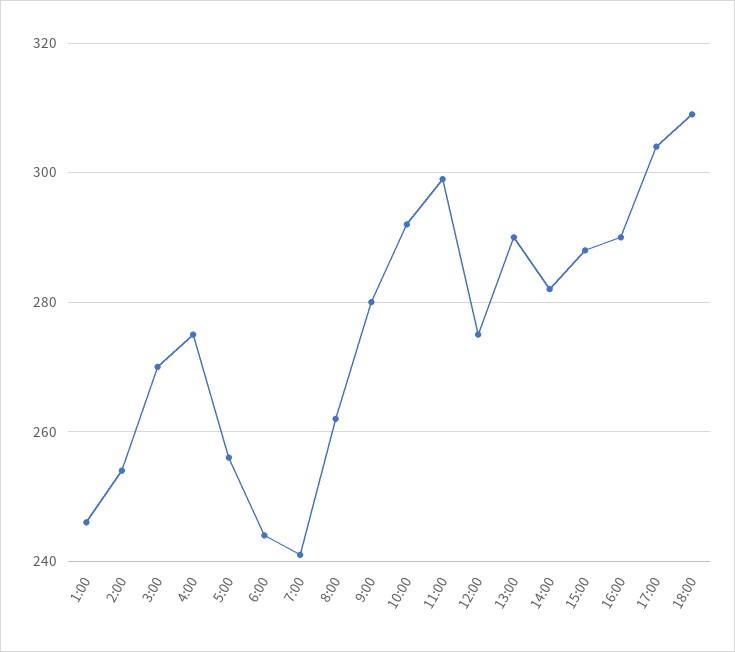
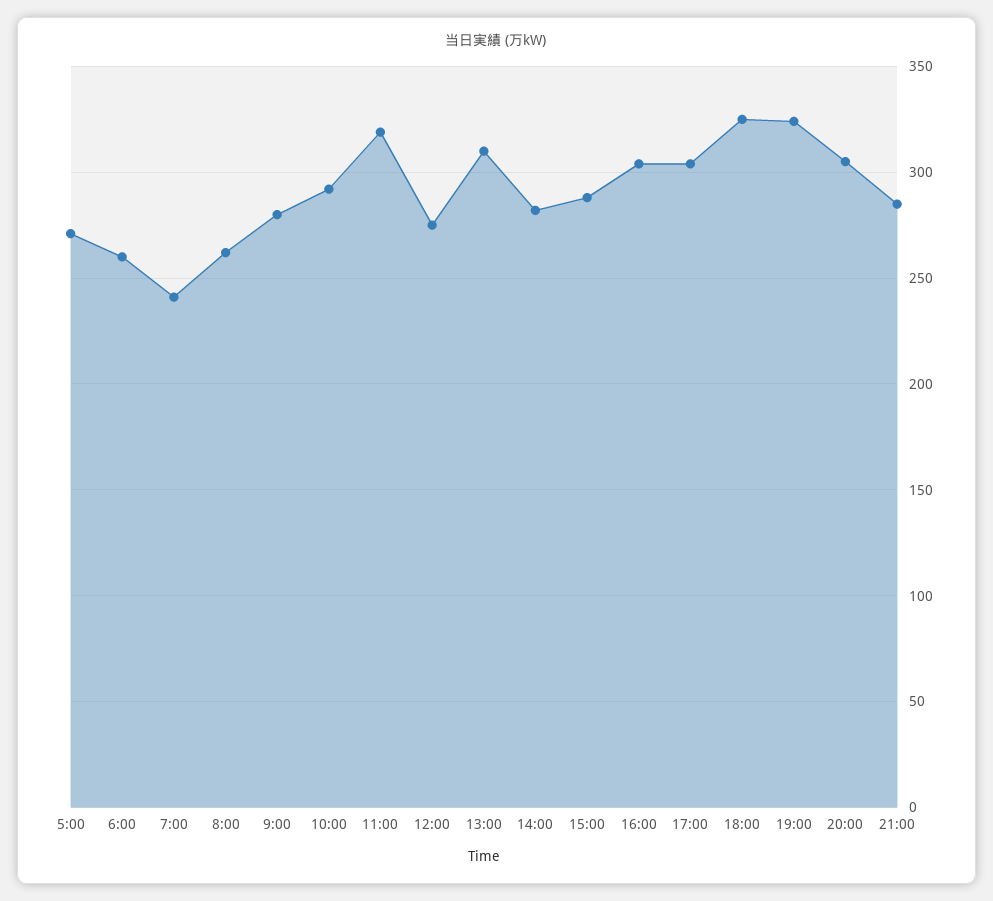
1:00: 245 -> none
2:00: 255 -> none
3:00: 270 -> none
4:00: 275 -> none
5:00: 255 -> 270
6:00: 245 -> 260
11:00: 300 -> 320
13:00: 290 -> 310
16:00: 290 -> 305
18:00: 310 -> 325
19:00: none -> 325
20:00: none -> 305
21:00: none -> 285

